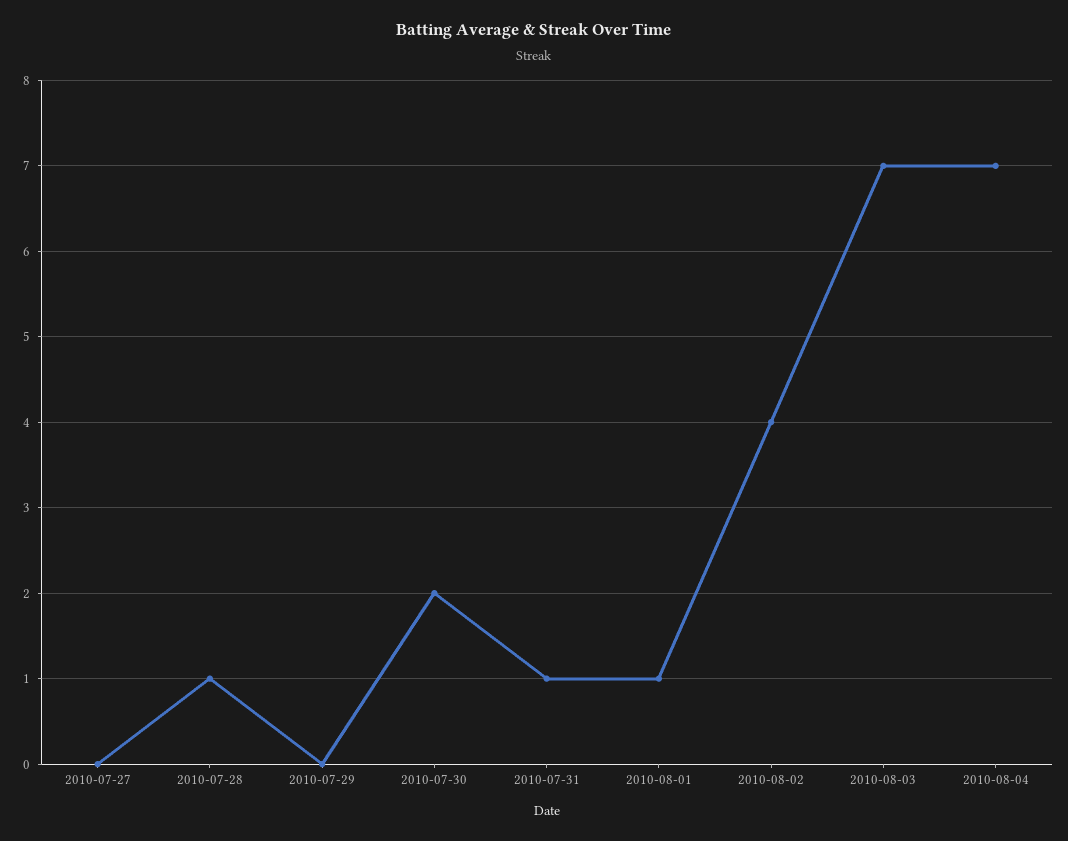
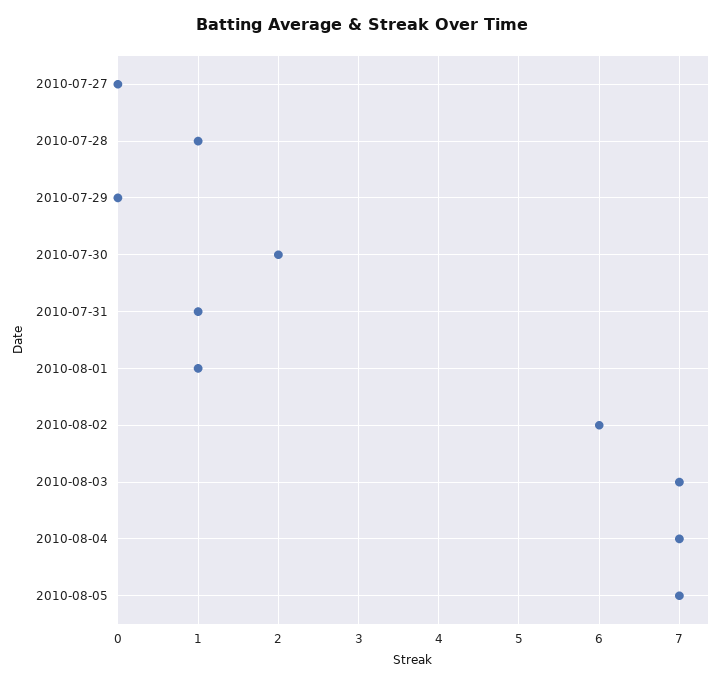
2010-08-02: 4 -> 6
2010-08-05: none -> 7

